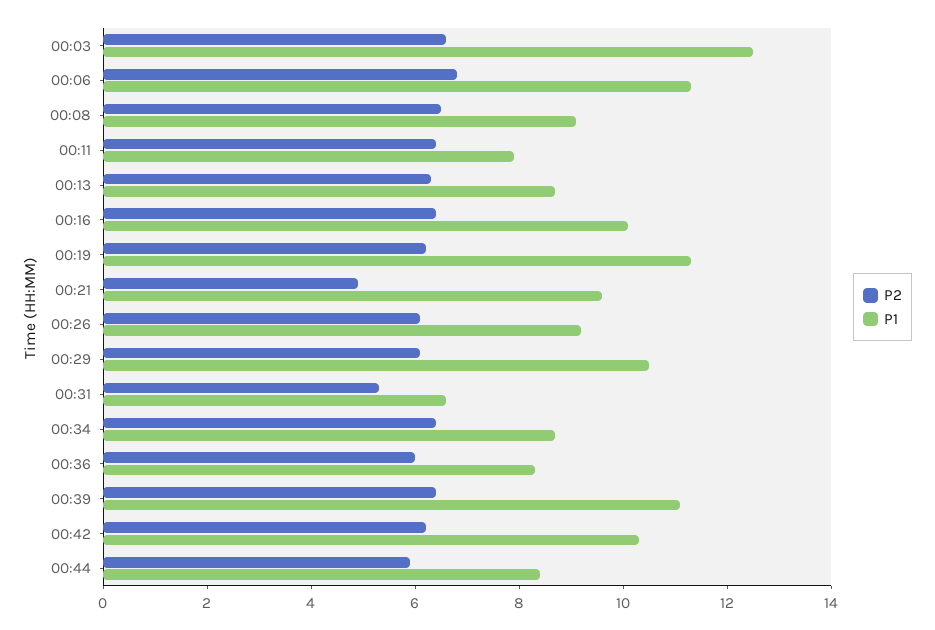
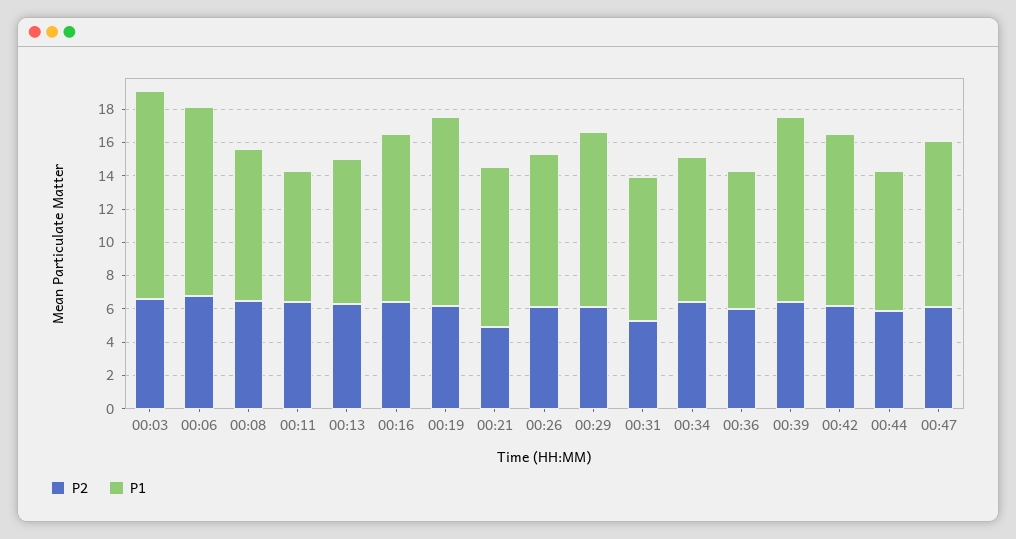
P1, 00:31: 6.5 -> 8.5
P2, 00:47: none -> 6
P1, 00:47: none -> 10

